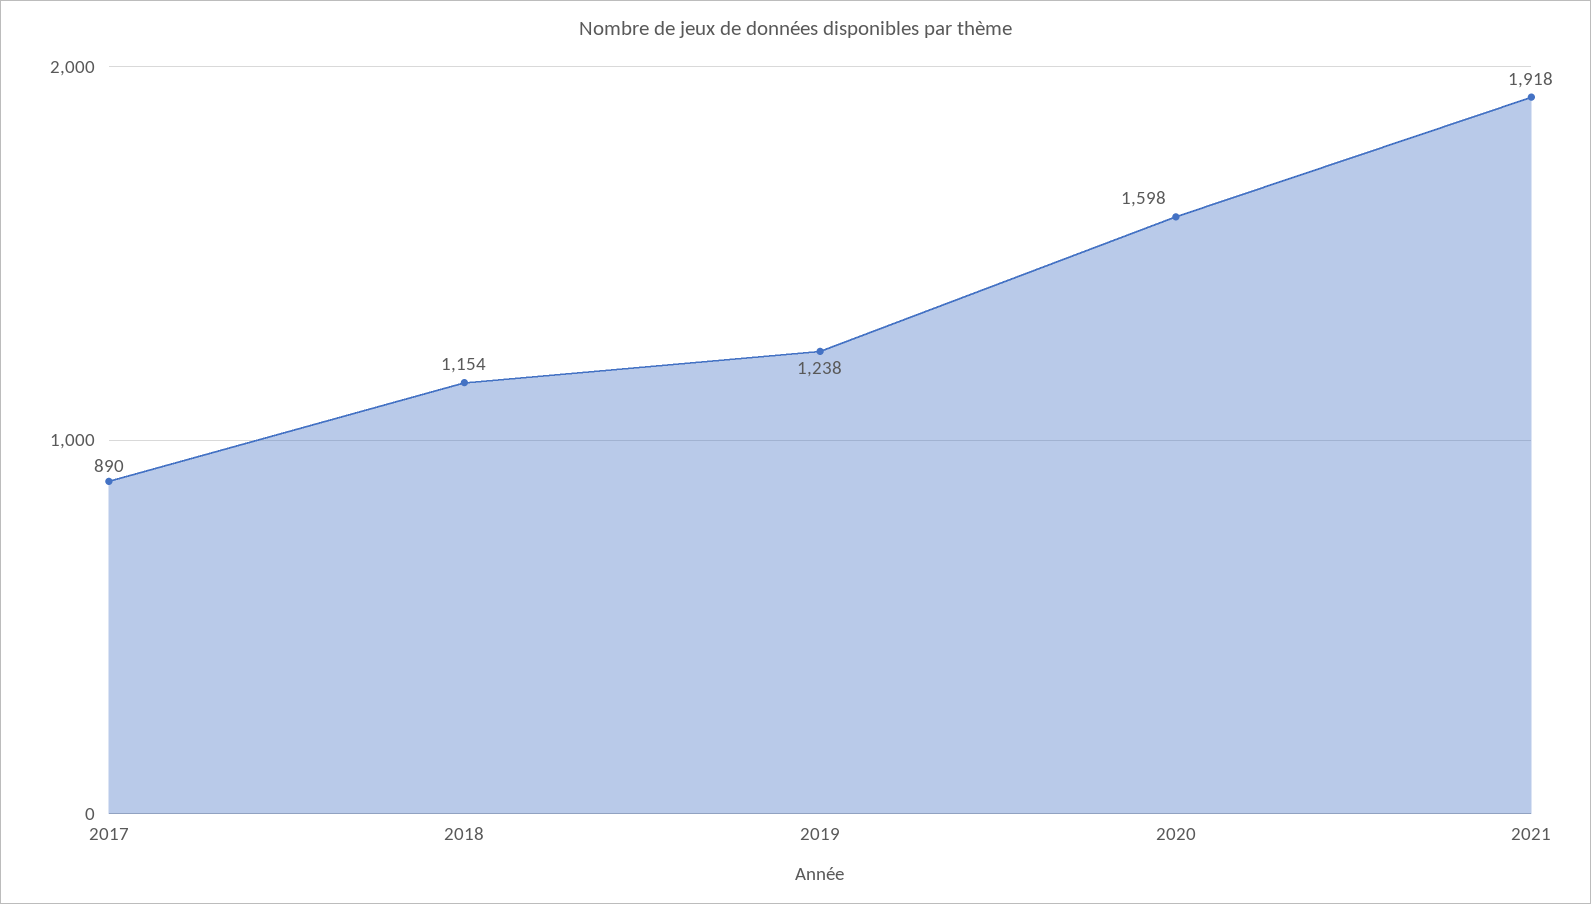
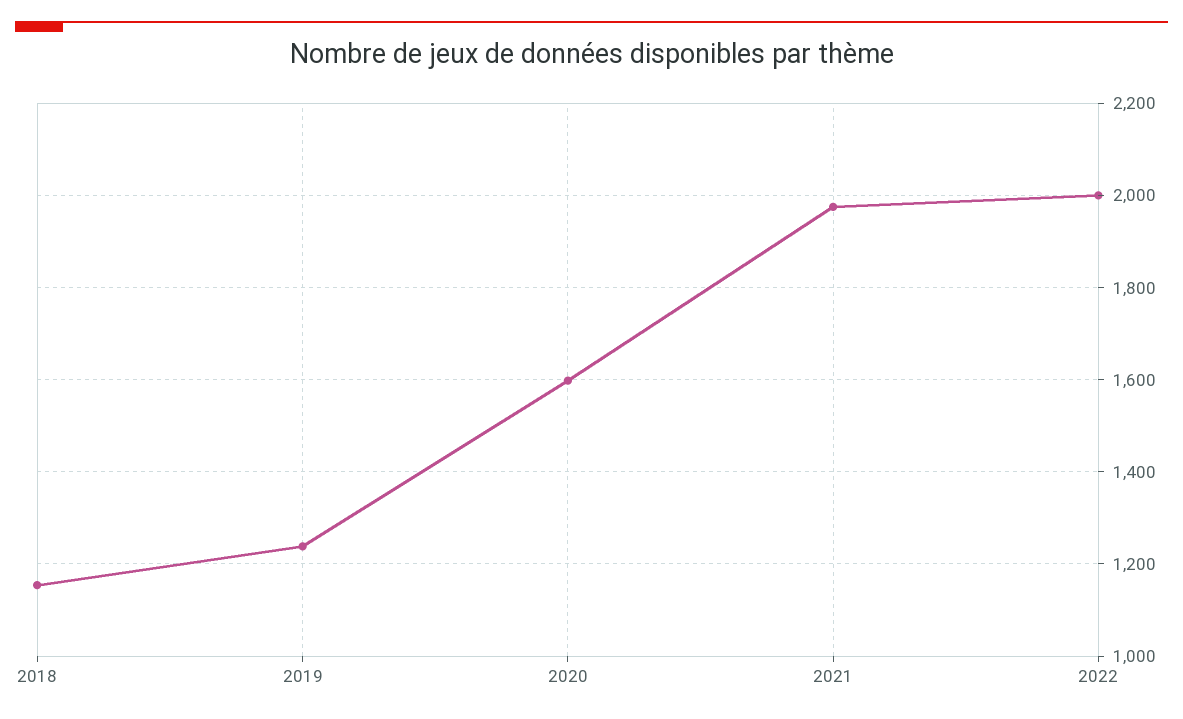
2017: 890 -> none
2021: 1918 -> 1980
2022: none -> 2000

